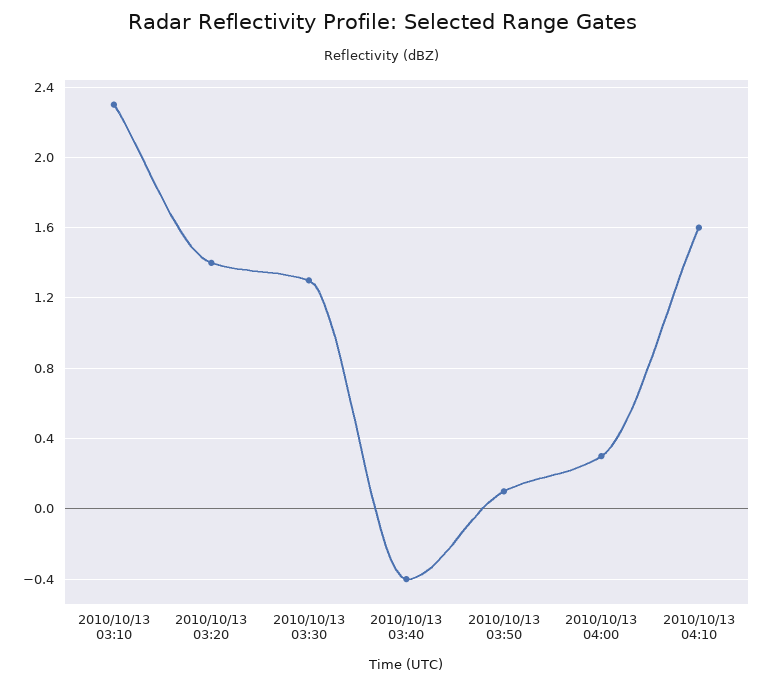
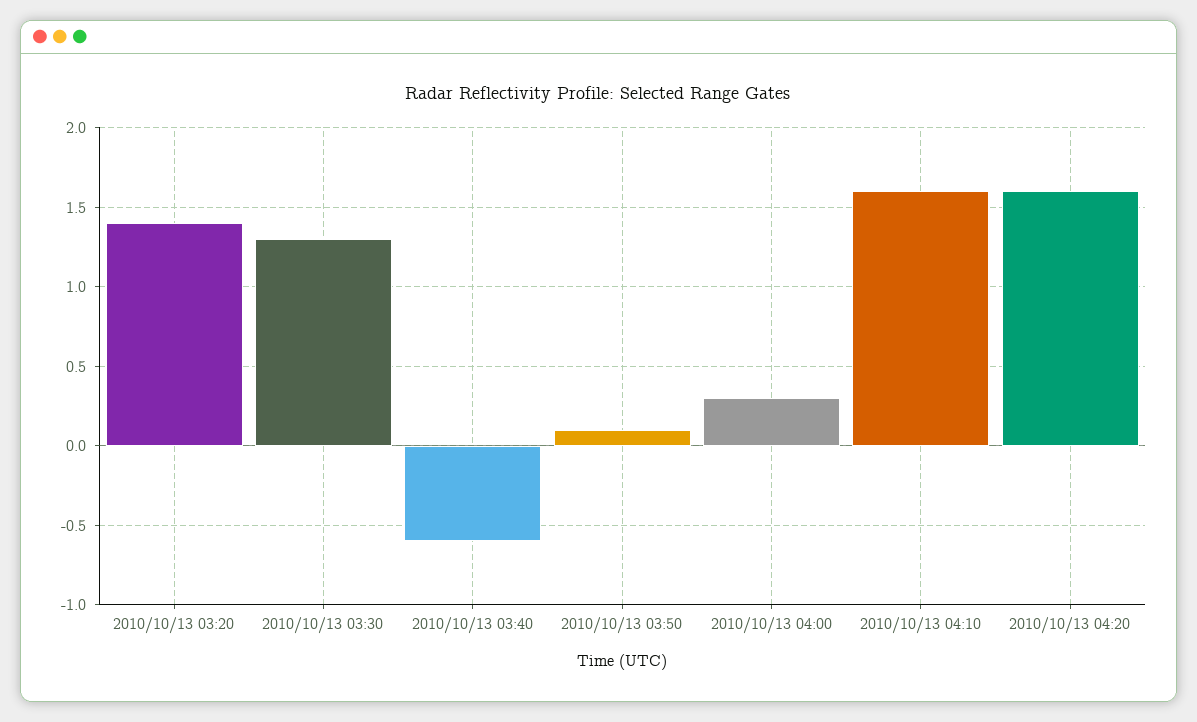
2010/10/13 03:10: 2.3 -> none
2010/10/13 03:40: -0.4 -> -0.6
2010/10/13 04:20: none -> 1.6

